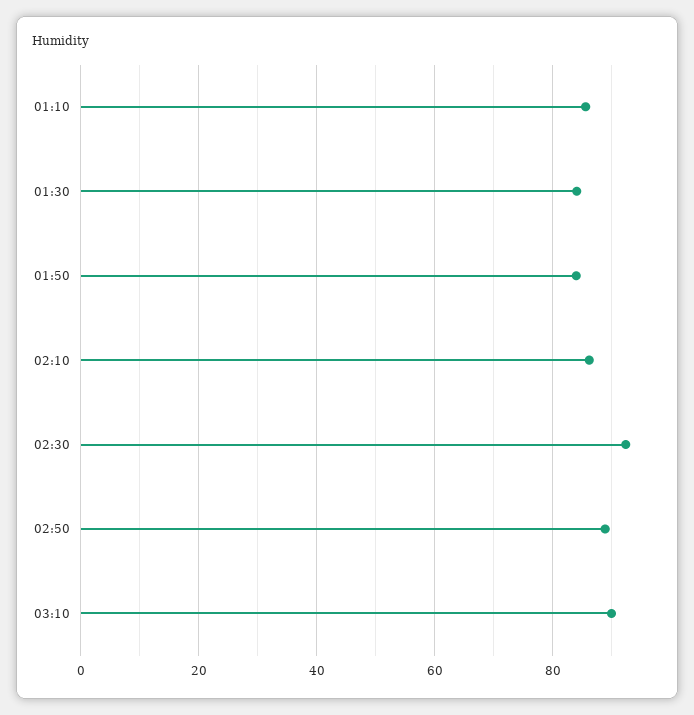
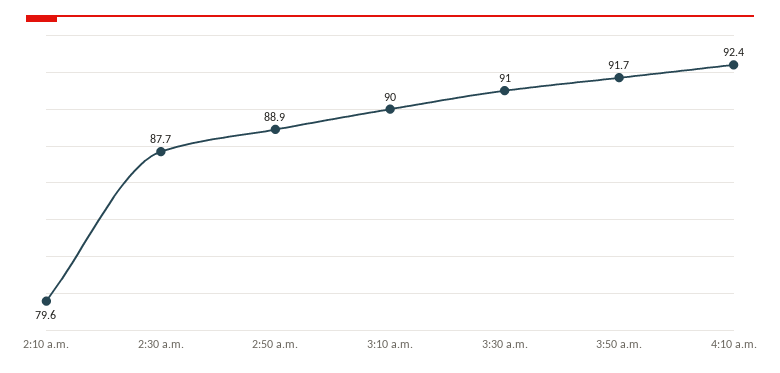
01:10: 86 -> none
01:30: 84 -> none
01:50: 84 -> none
02:10: 86 -> 79.6
02:30: 92 -> 87.7
3:30 a.m.: none -> 91
3:50 a.m.: none -> 91.7
4:10 a.m.: none -> 92.4

